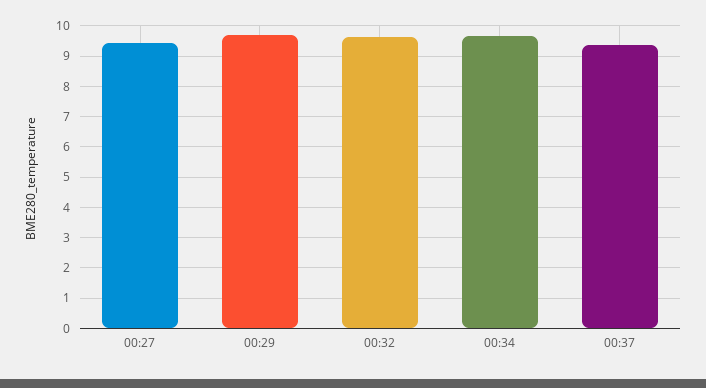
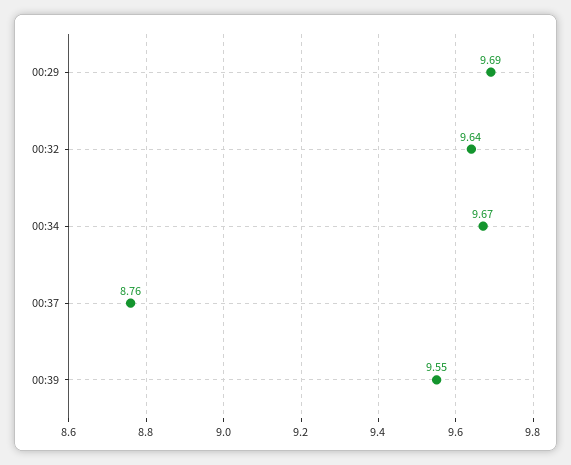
00:27: 9.4 -> none
00:37: 9.4 -> 8.76
00:39: none -> 9.55

